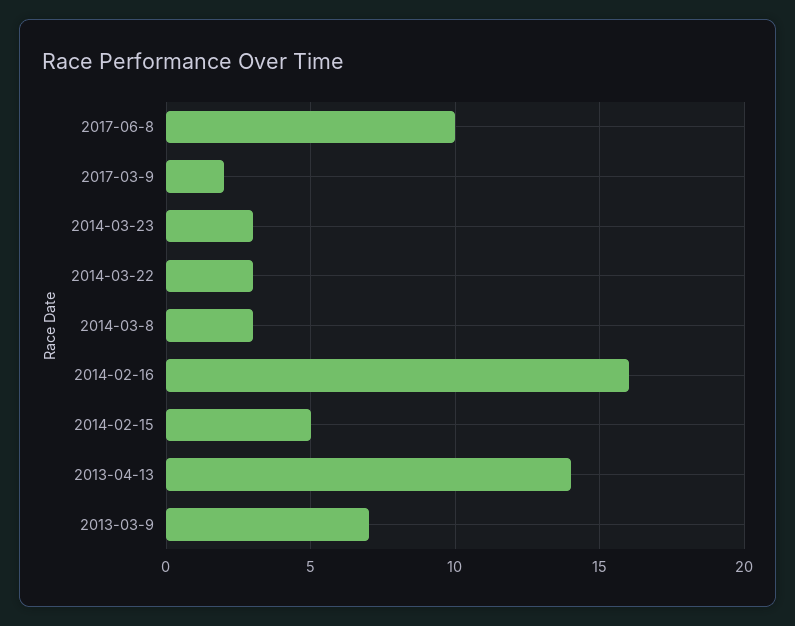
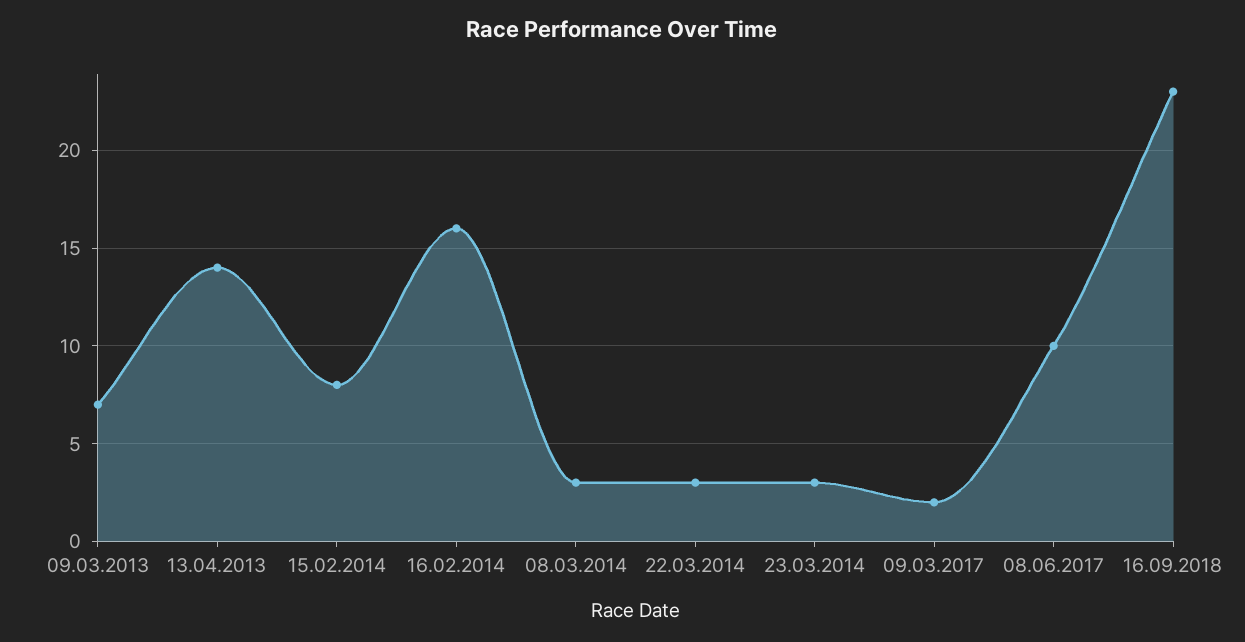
2014-02-15: 5 -> 8
16.09.2018: none -> 23

